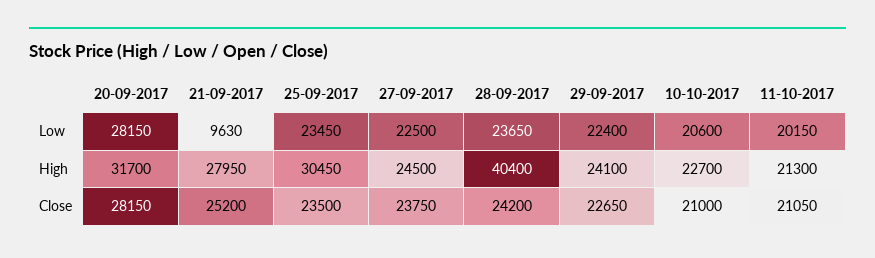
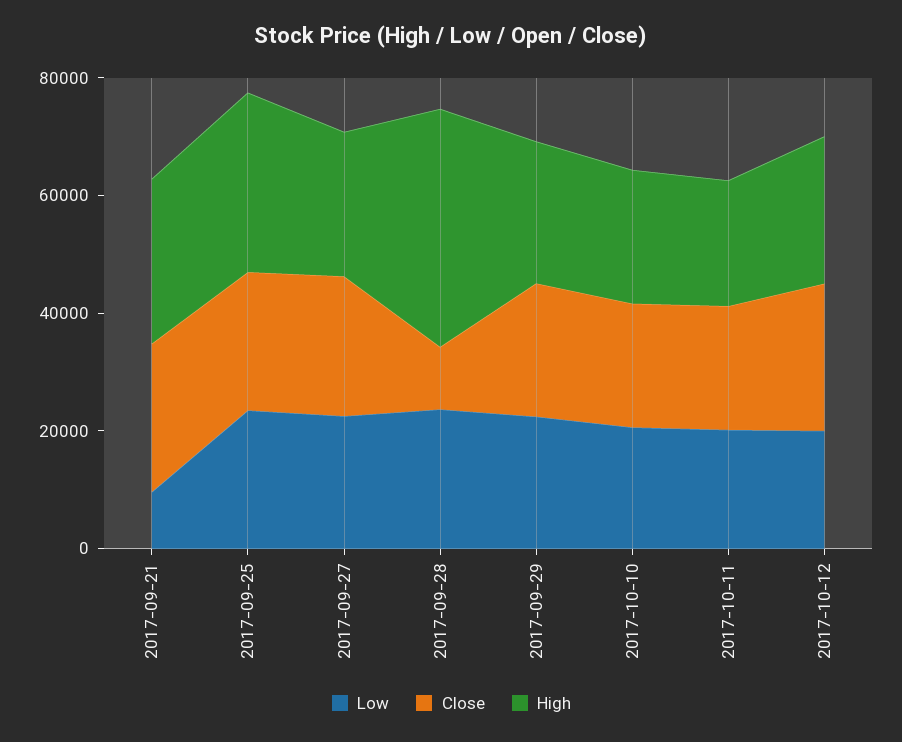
Low, 20-09-2017: 28150 -> none
High, 20-09-2017: 31700 -> none
Close, 20-09-2017: 28150 -> none
Close, 28-09-2017: 24200 -> 10000
Low, 2017-10-12: none -> 20000
Close, 2017-10-12: none -> 25000
High, 2017-10-12: none -> 25000

